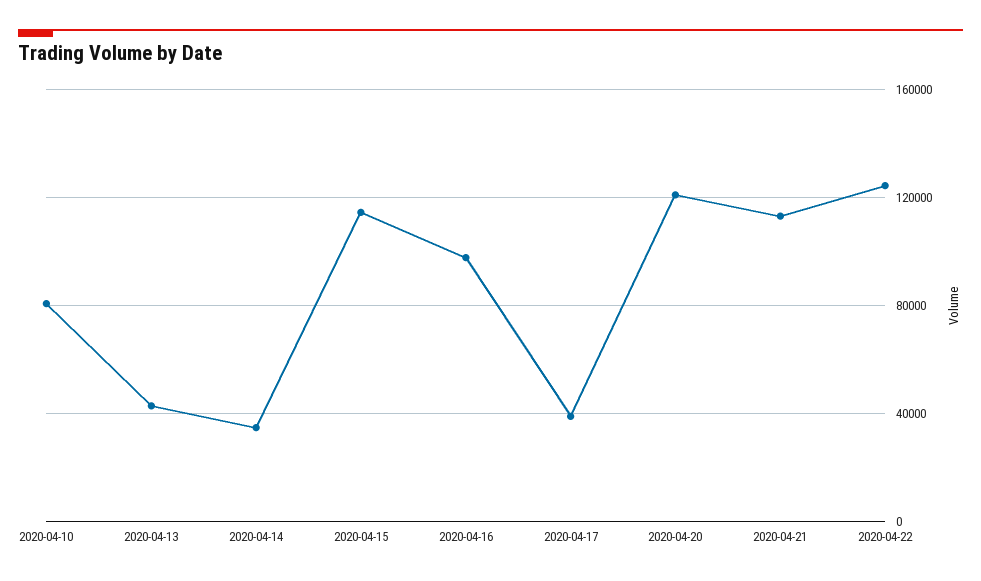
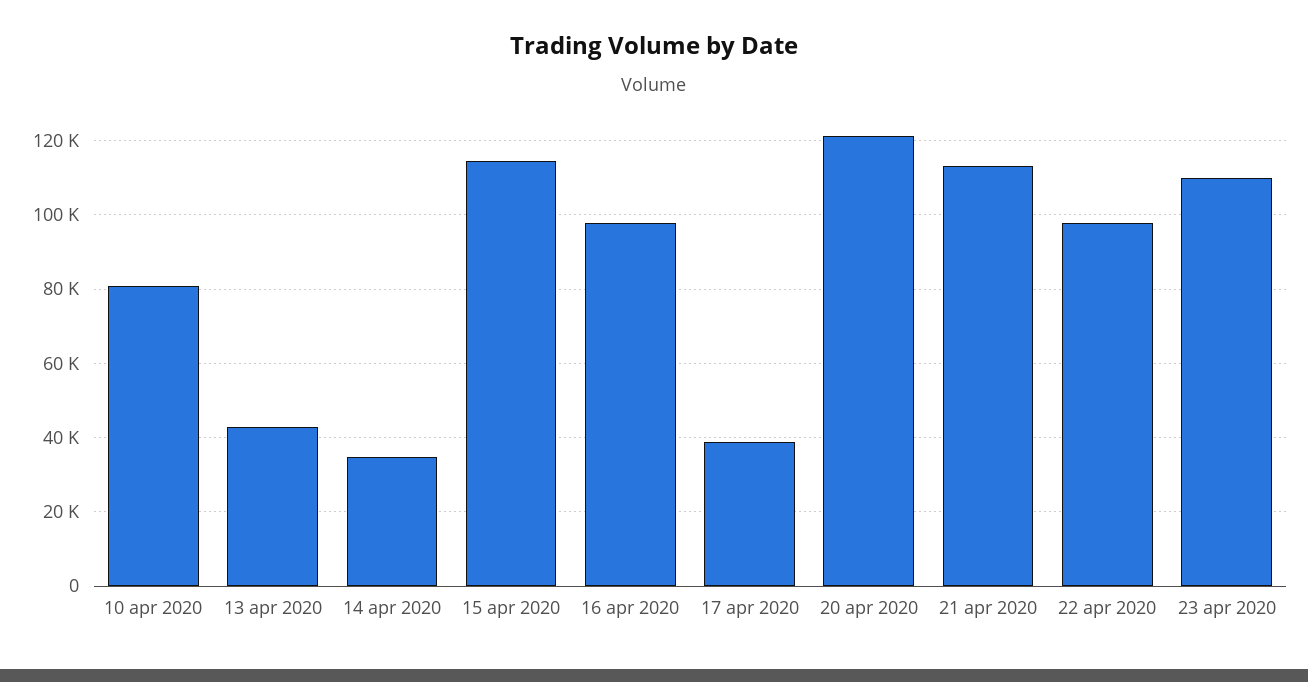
2020-04-22: 125000 -> 98000
23 apr 2020: none -> 110000

